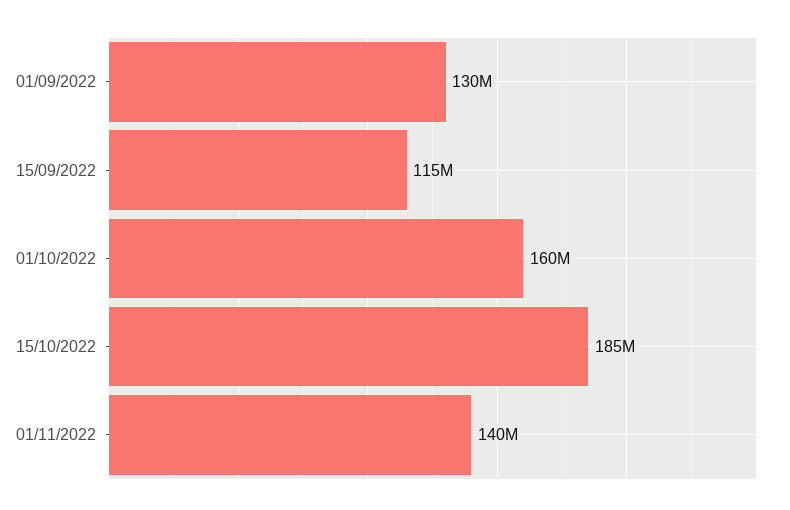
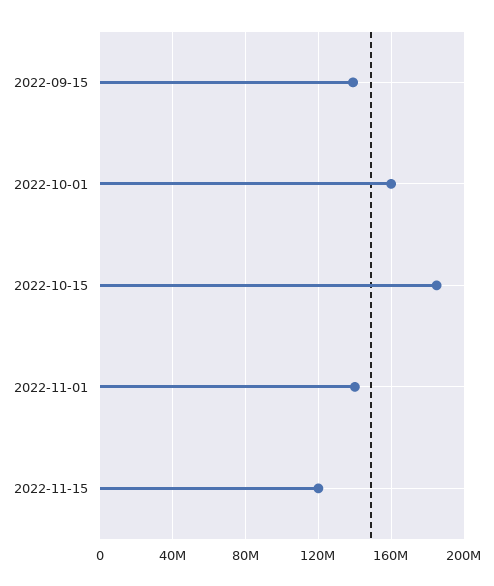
01/09/2022: 130000000 -> none
15/09/2022: 115000000 -> 140000000
2022-11-15: none -> 120000000

